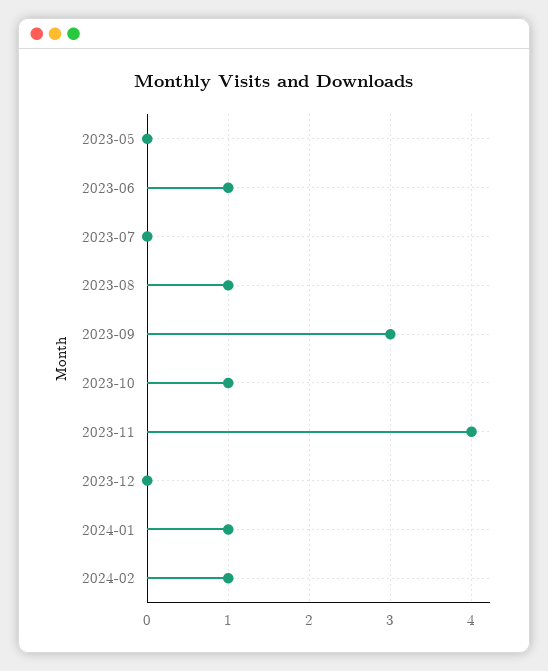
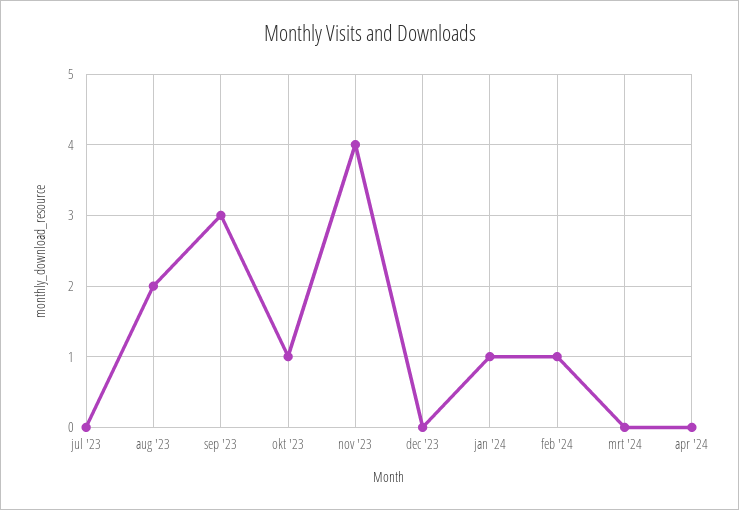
2023-05: 0 -> none
2023-06: 1 -> none
2023-08: 1 -> 2
mrt '24: none -> 0
apr '24: none -> 0

